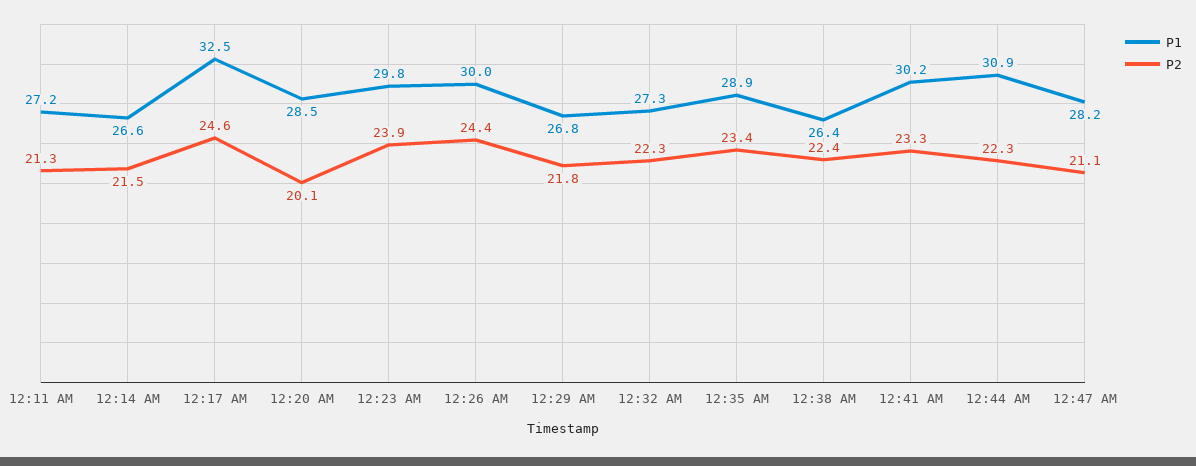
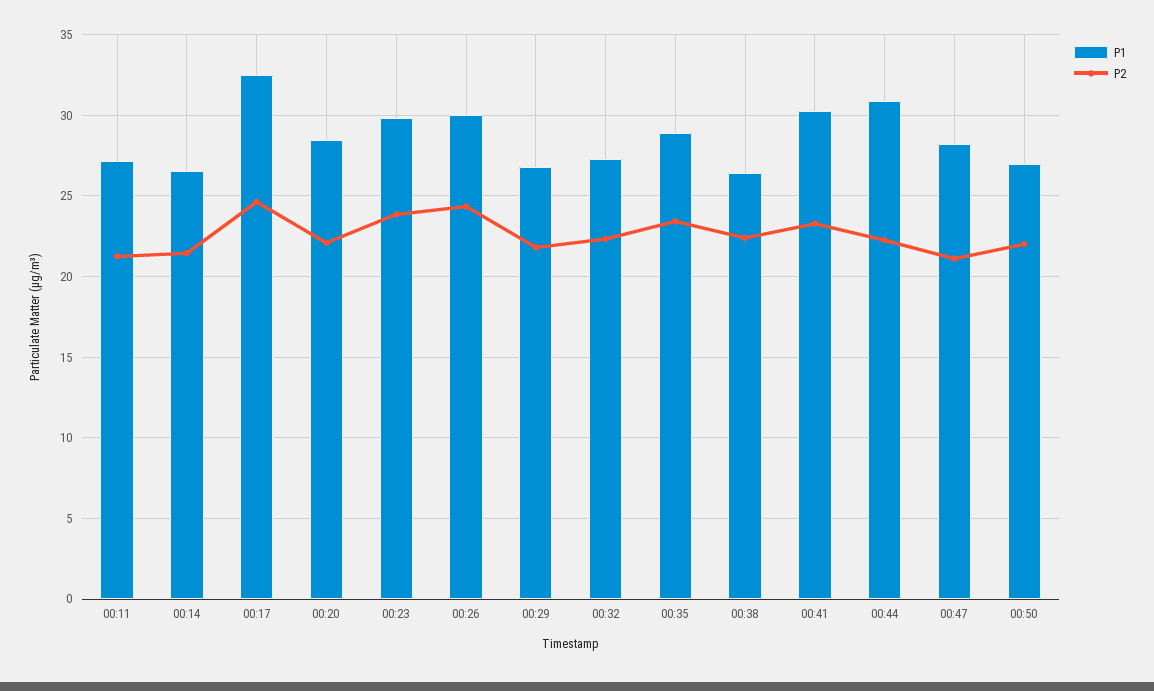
P2, 12:20 AM: 20.1 -> 22
P1, 00:50: none -> 27
P2, 00:50: none -> 22

